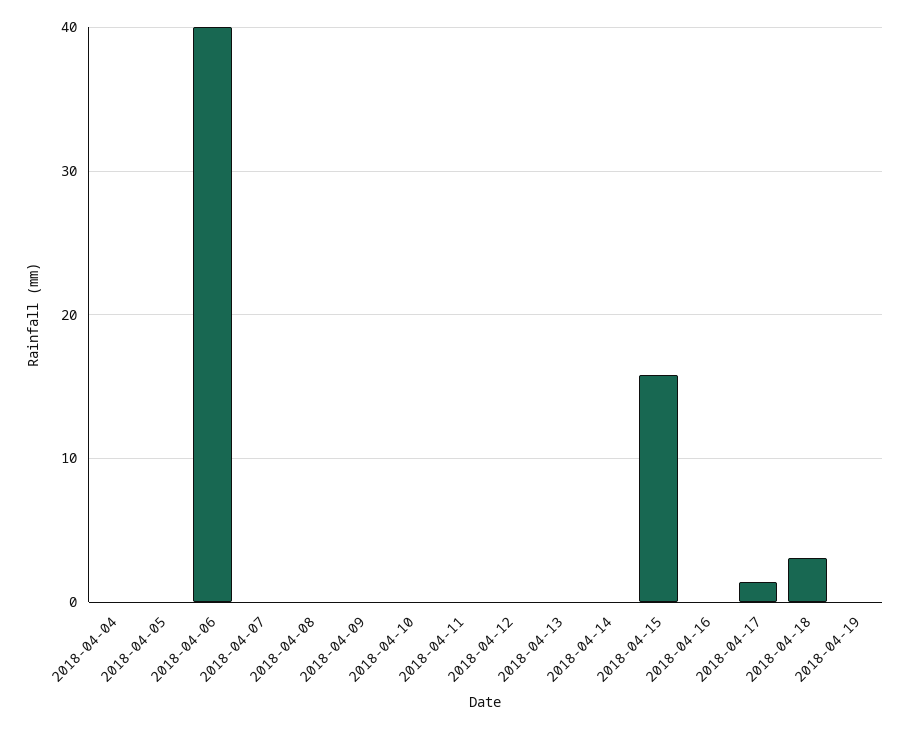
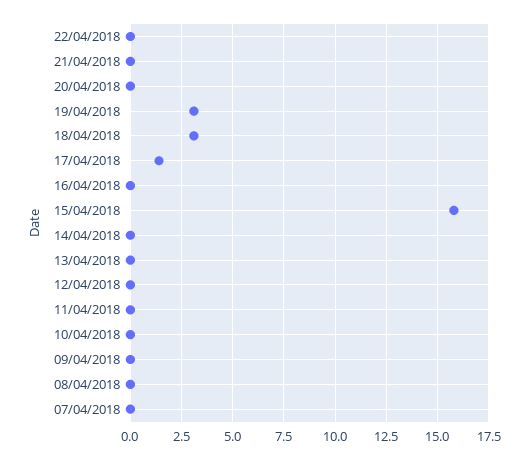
2018-04-04: 0 -> none
2018-04-05: 0 -> none
2018-04-06: 40 -> none
2018-04-19: 0 -> 3
22/04/2018: none -> 0
21/04/2018: none -> 0
20/04/2018: none -> 0

